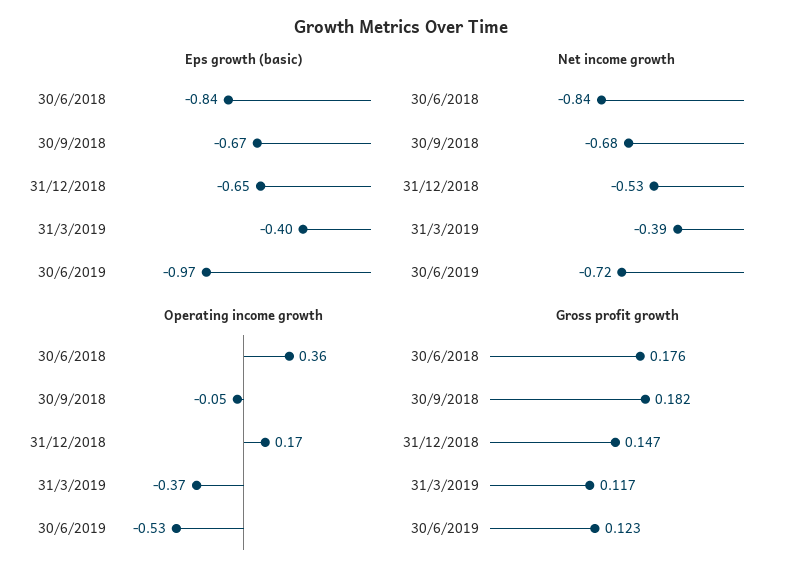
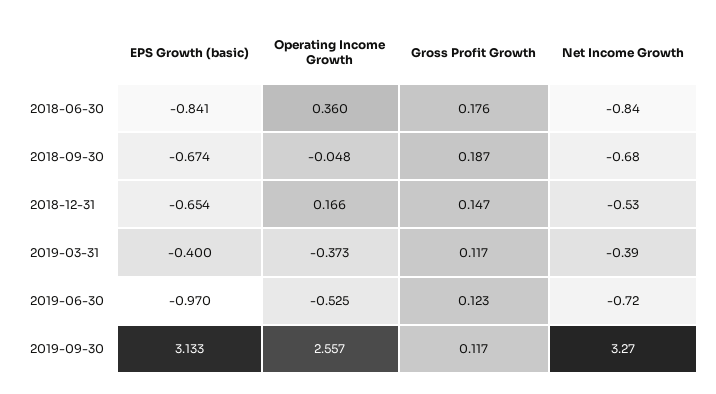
Gross profit growth, 30/9/2018: 0.182 -> 0.187
Eps growth (basic), 2019-09-30: none -> 3.133
Operating income growth, 2019-09-30: none -> 2.557
Gross profit growth, 2019-09-30: none -> 0.117
Net income growth, 2019-09-30: none -> 3.27

